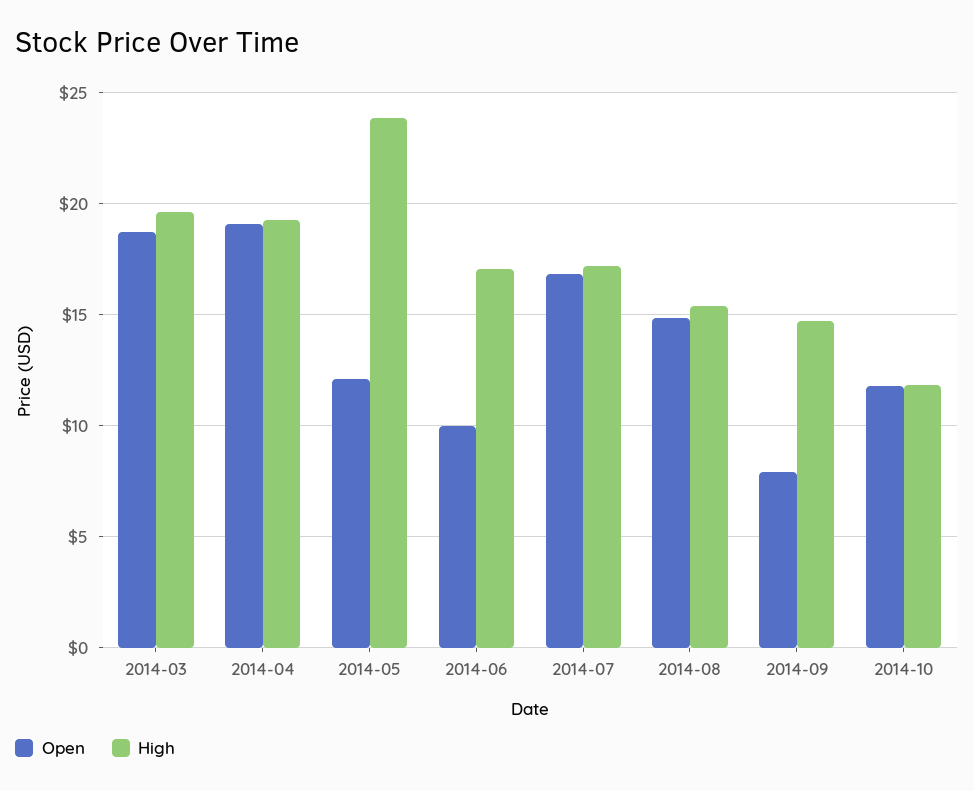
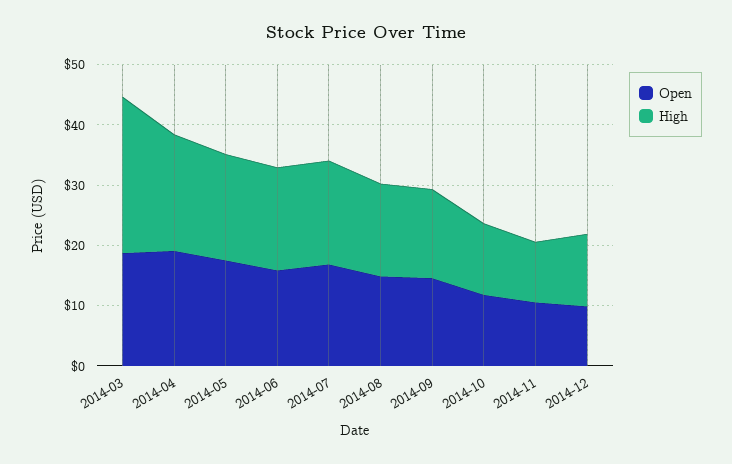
High, 2014-03: 19.5 -> 26
Open, 2014-05: 12 -> 18
High, 2014-05: 24 -> 18
Open, 2014-06: 10 -> 16
Open, 2014-09: 8 -> 14
Open, 2014-11: none -> 10
High, 2014-11: none -> 10
Open, 2014-12: none -> 10
High, 2014-12: none -> 12

